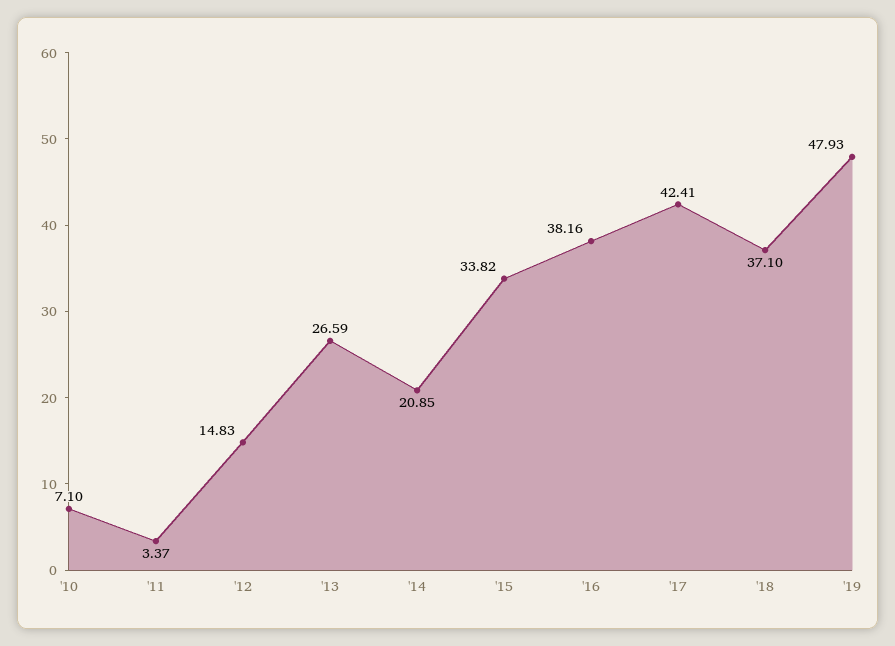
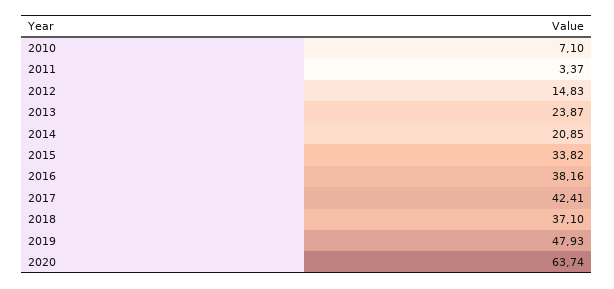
'13: 26.59 -> 23.87
2020: none -> 63.74

